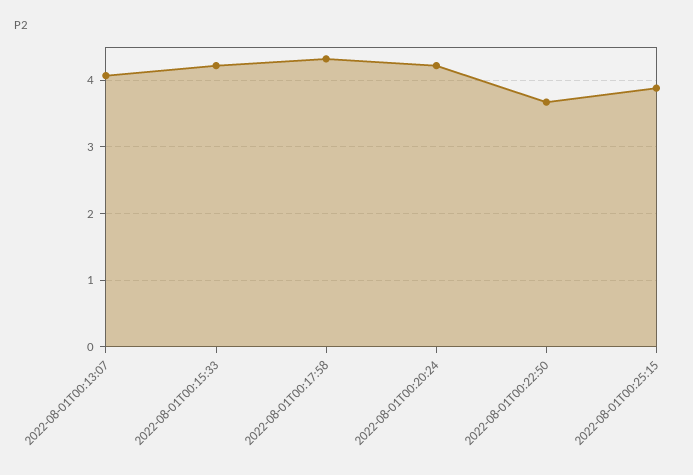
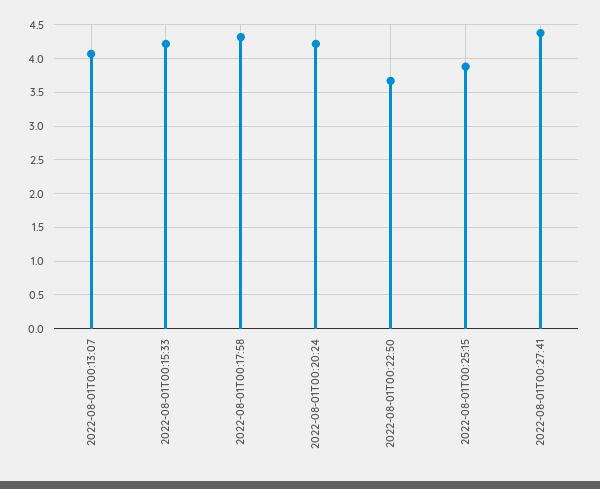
2022-08-01T00:27:41: none -> 4.4

